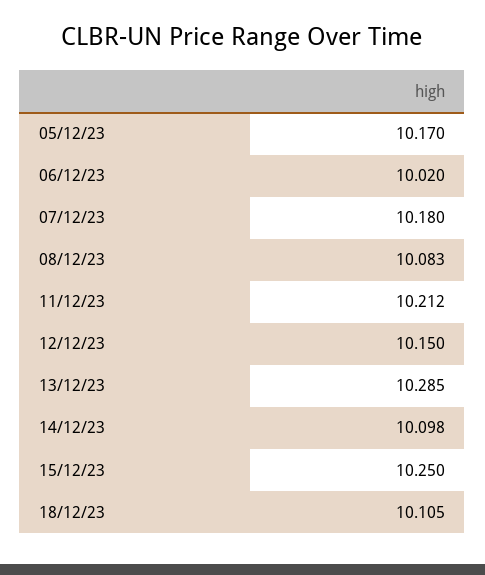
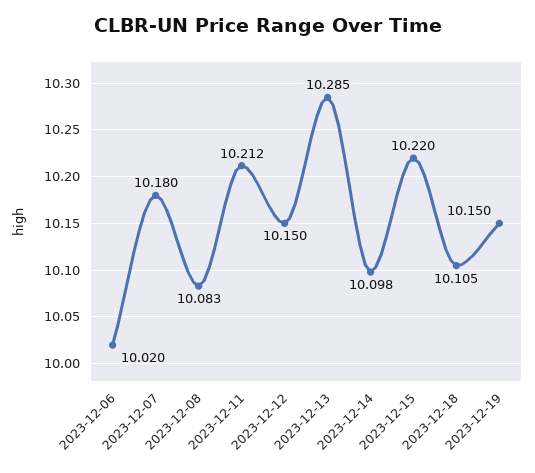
05/12/23: 10.17 -> none
15/12/23: 10.25 -> 10.22
2023-12-19: none -> 10.15

